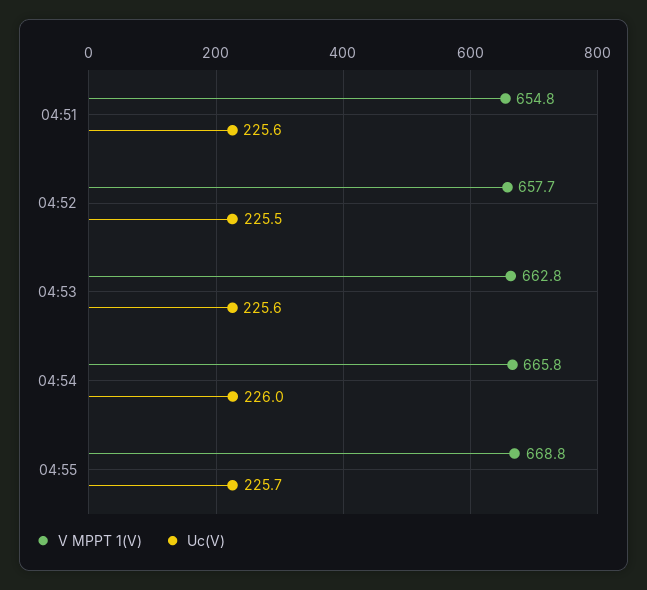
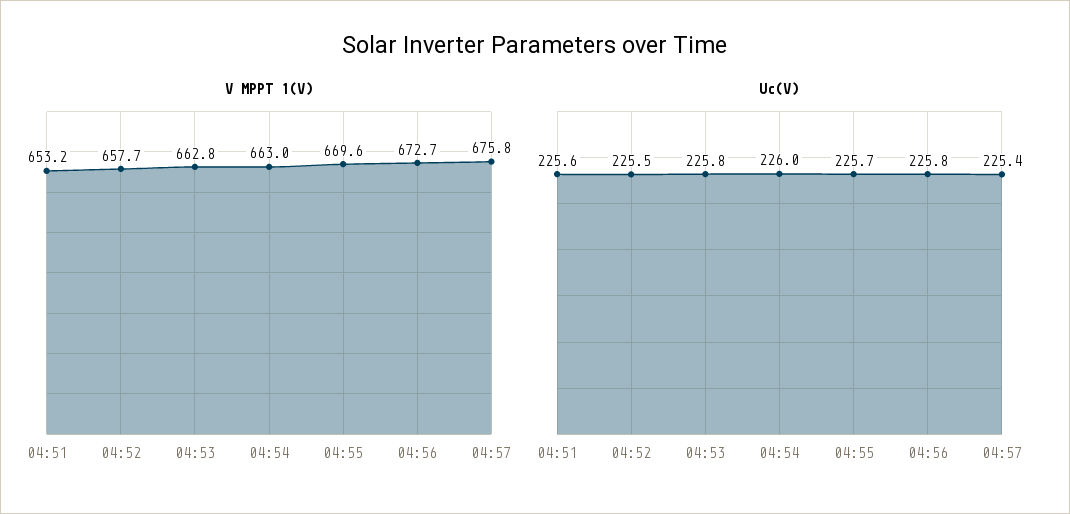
V MPPT 1(V), 04:51: 654.8 -> 653.2
Uc(V), 04:53: 225.6 -> 225.8
V MPPT 1(V), 04:54: 665.8 -> 663
V MPPT 1(V), 04:55: 668.8 -> 669.6
V MPPT 1(V), 04:56: none -> 672.7
V MPPT 1(V), 04:57: none -> 675.8
Uc(V), 04:56: none -> 225.8
Uc(V), 04:57: none -> 225.4

